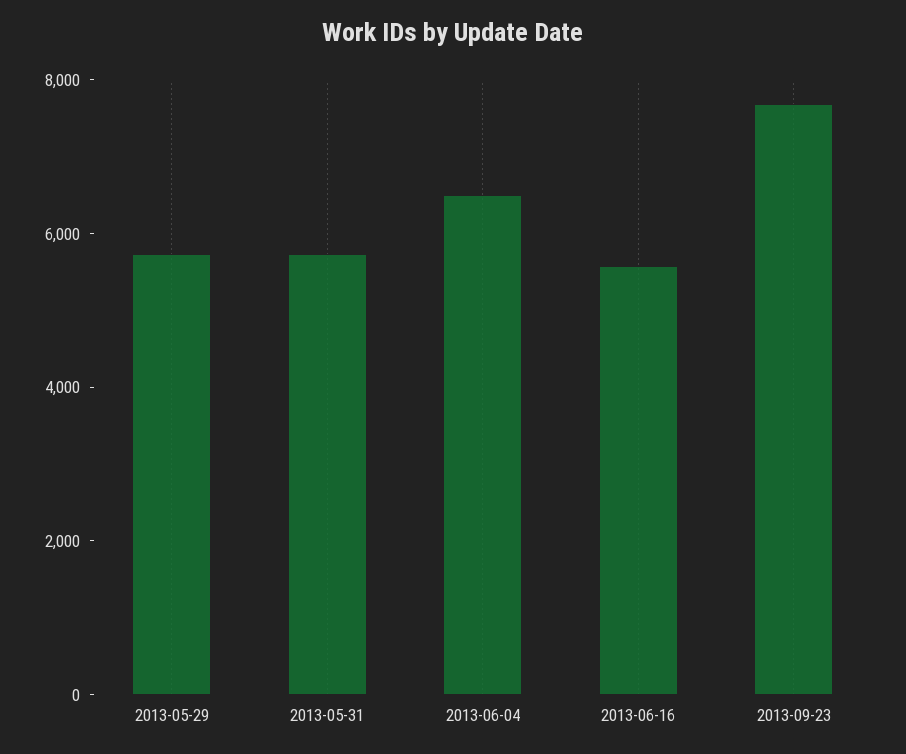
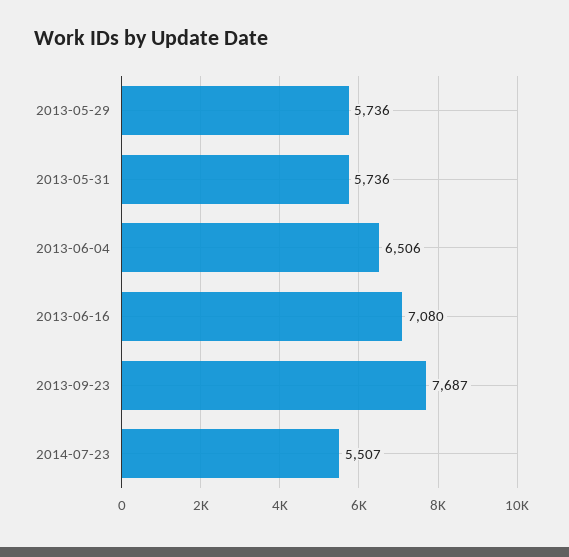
2013-06-16: 5500 -> 7080
2014-07-23: none -> 5507

